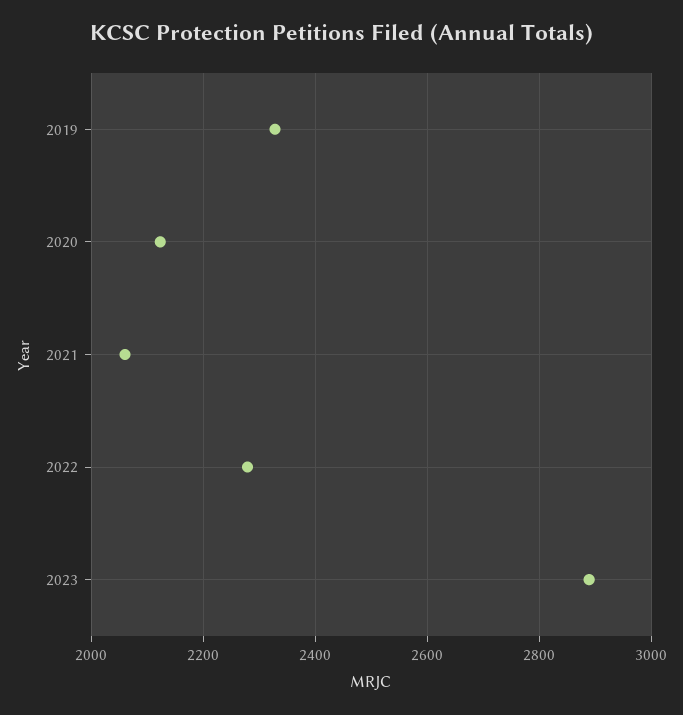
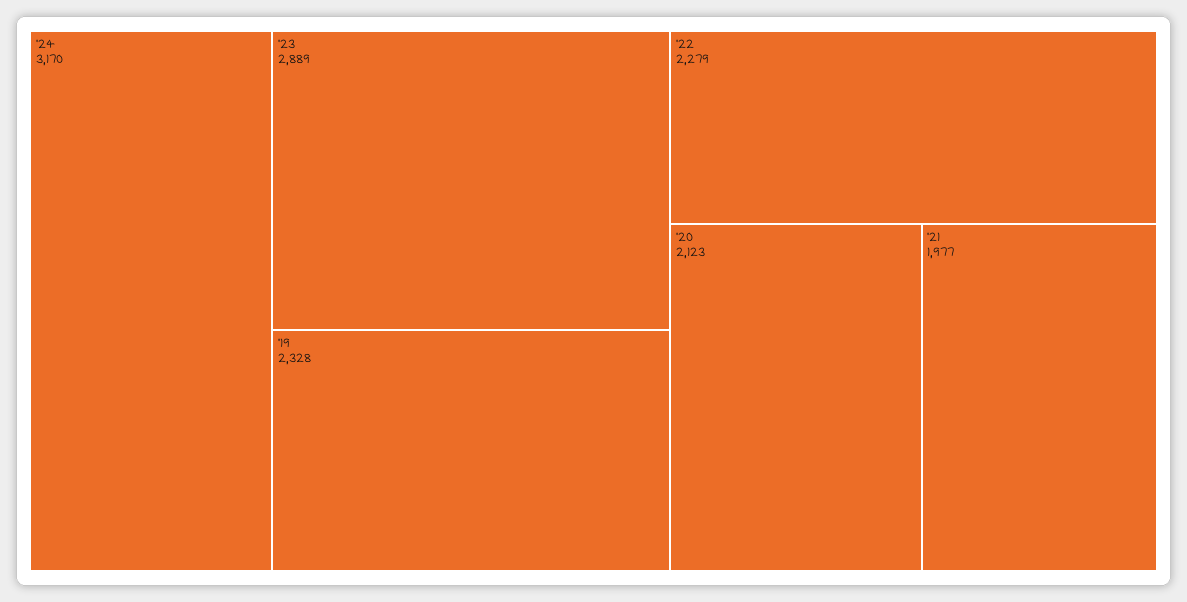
2021: 2060 -> 1977
'24: none -> 3170

